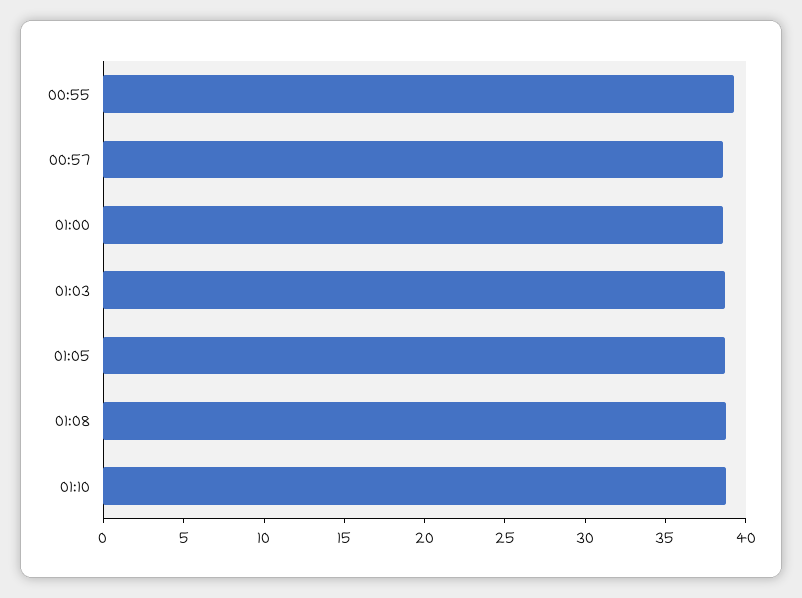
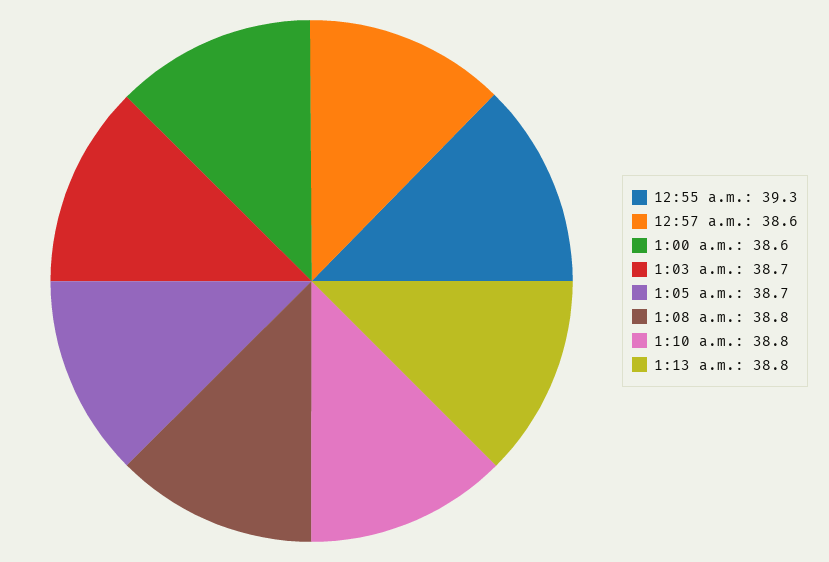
1:13 a.m.: none -> 38.8

